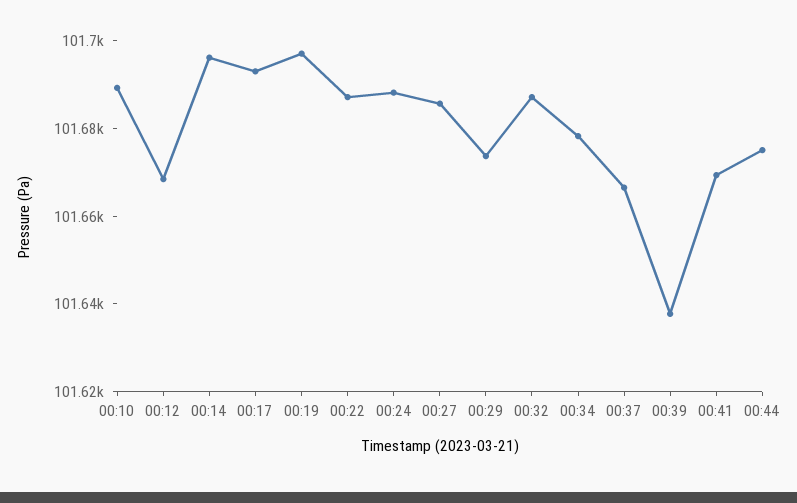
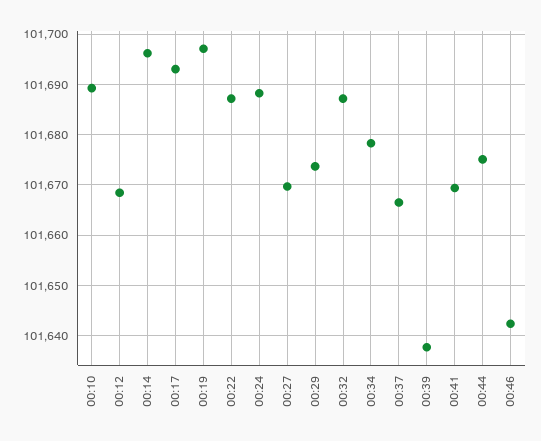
00:27: 101685 -> 101670
00:46: none -> 101642

